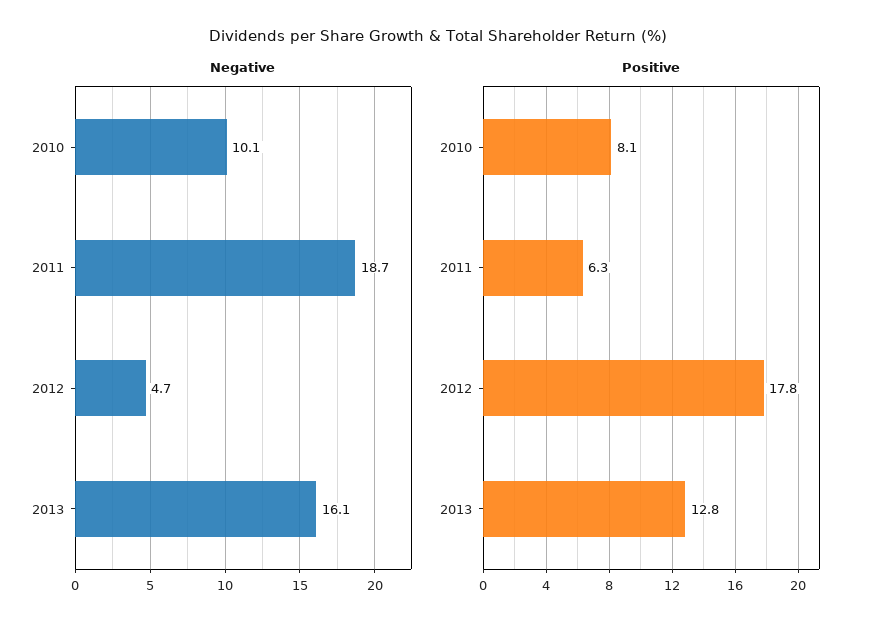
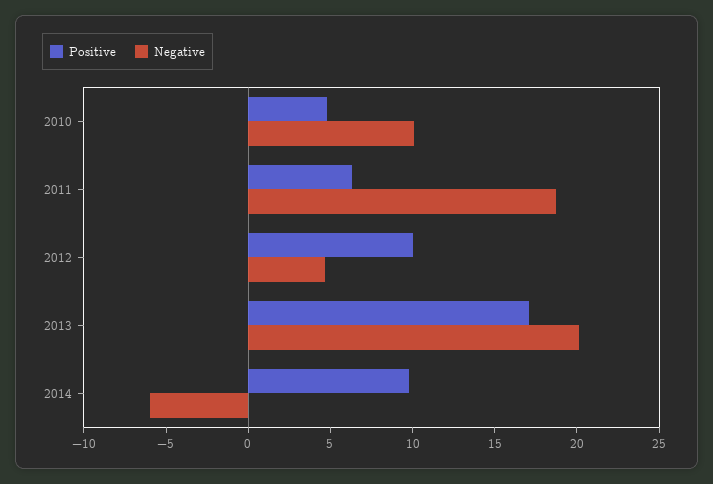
Negative, 2013: 16.1 -> 20
Positive, 2010: 8.1 -> 5
Positive, 2012: 17.8 -> 10
Positive, 2013: 12.8 -> 17
Positive, 2014: none -> 10
Negative, 2014: none -> -6

